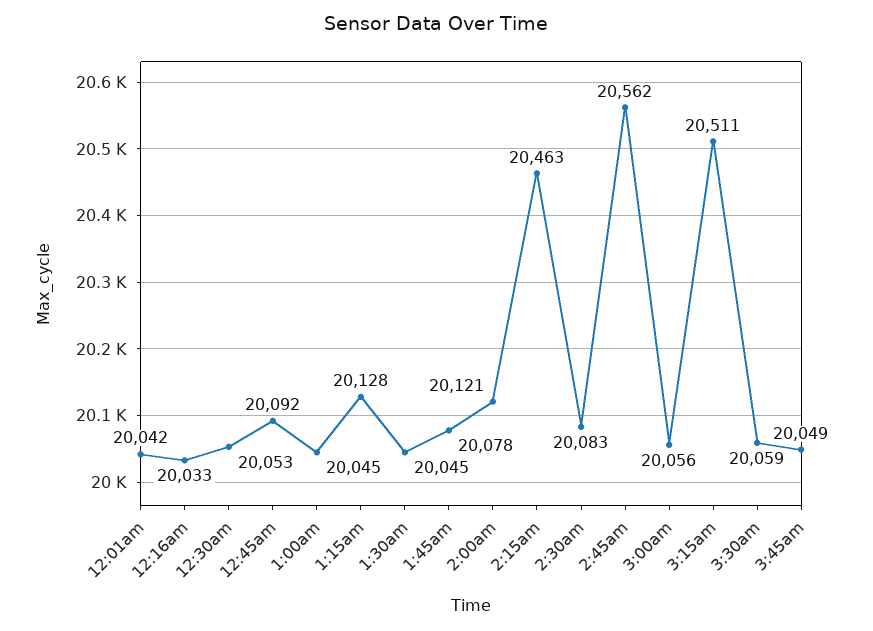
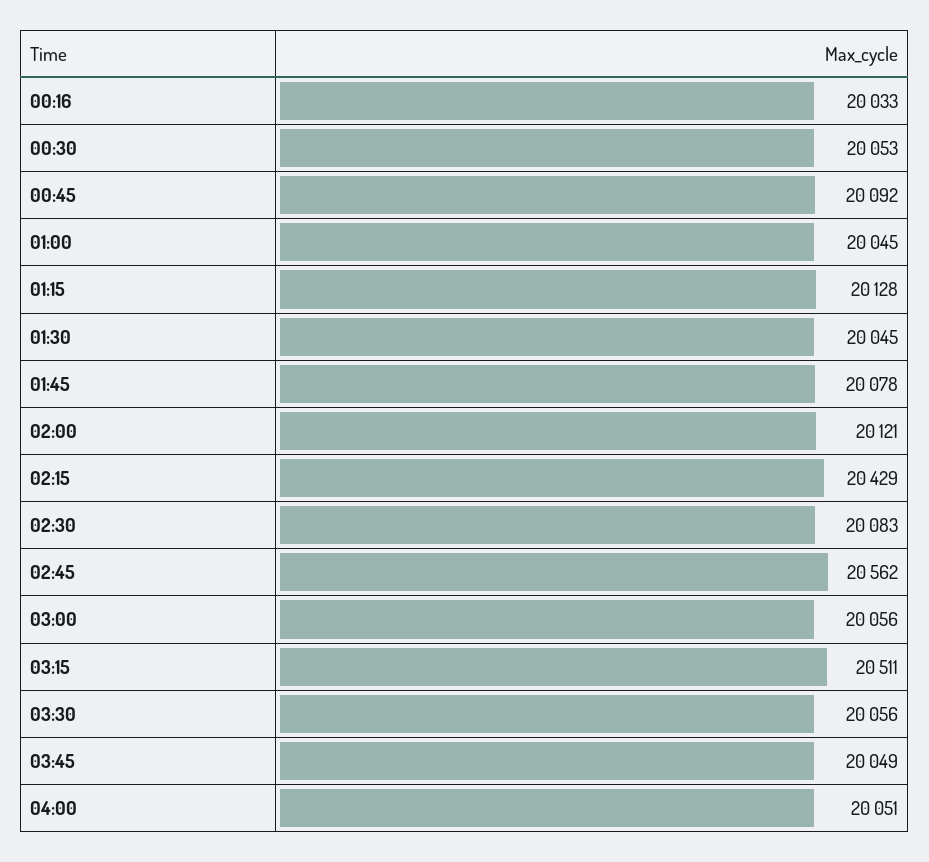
12:01am: 20042 -> none
2:15am: 20463 -> 20429
3:30am: 20059 -> 20056
04:00: none -> 20051

